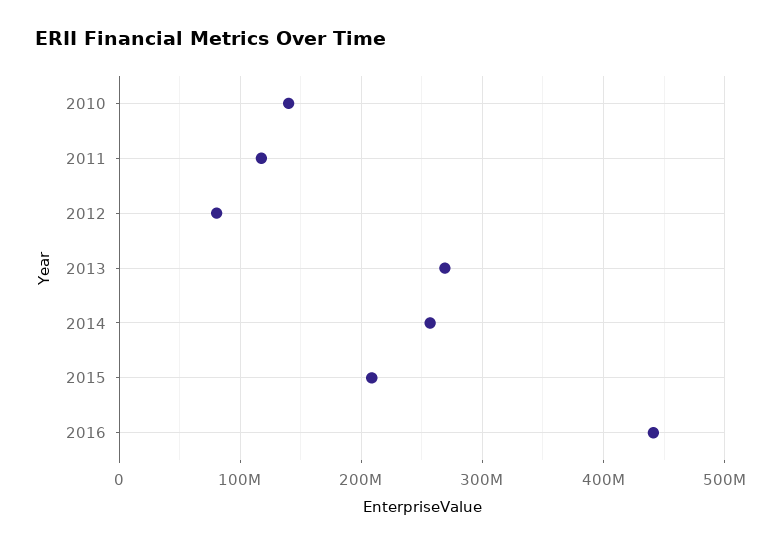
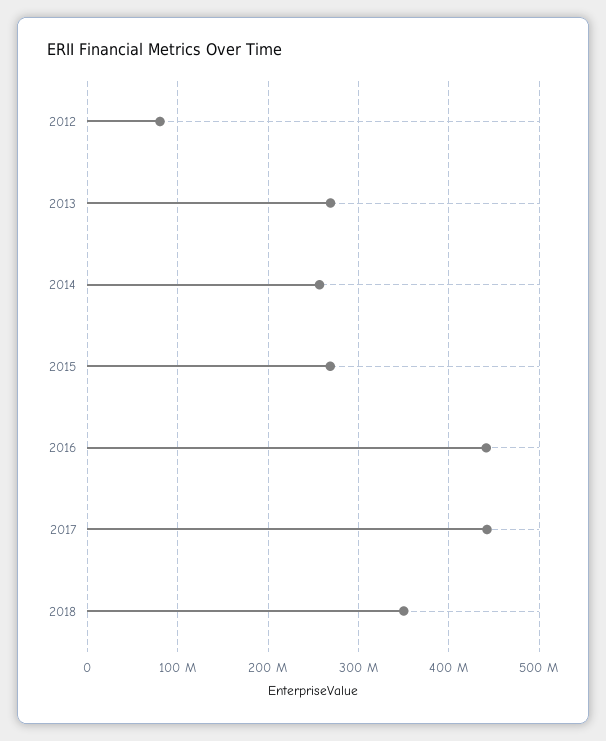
2010: 140000000 -> none
2011: 120000000 -> none
2015: 210000000 -> 270000000
2017: none -> 440000000
2018: none -> 350000000

